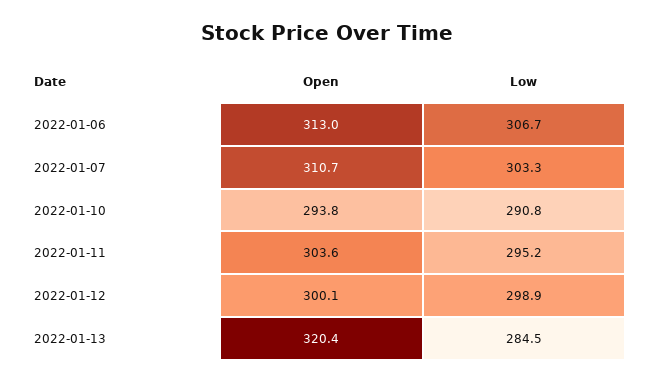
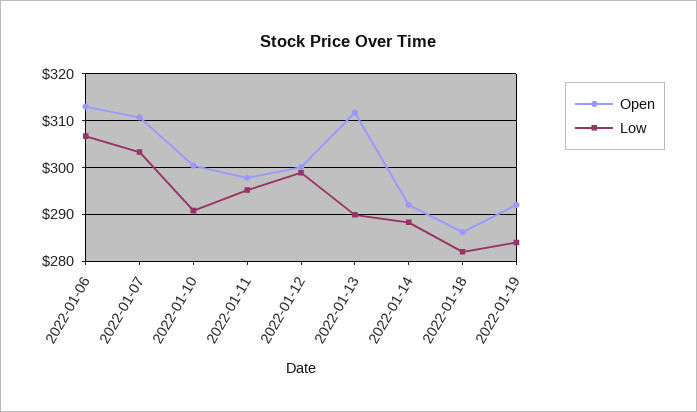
Open, 2022-01-10: 293.8 -> 300
Open, 2022-01-11: 303.6 -> 298
Open, 2022-01-13: 320.4 -> 312
Low, 2022-01-13: 284.5 -> 290
Open, 2022-01-14: none -> 292
Low, 2022-01-14: none -> 288
Open, 2022-01-18: none -> 286
Low, 2022-01-18: none -> 282
Open, 2022-01-19: none -> 292
Low, 2022-01-19: none -> 284

